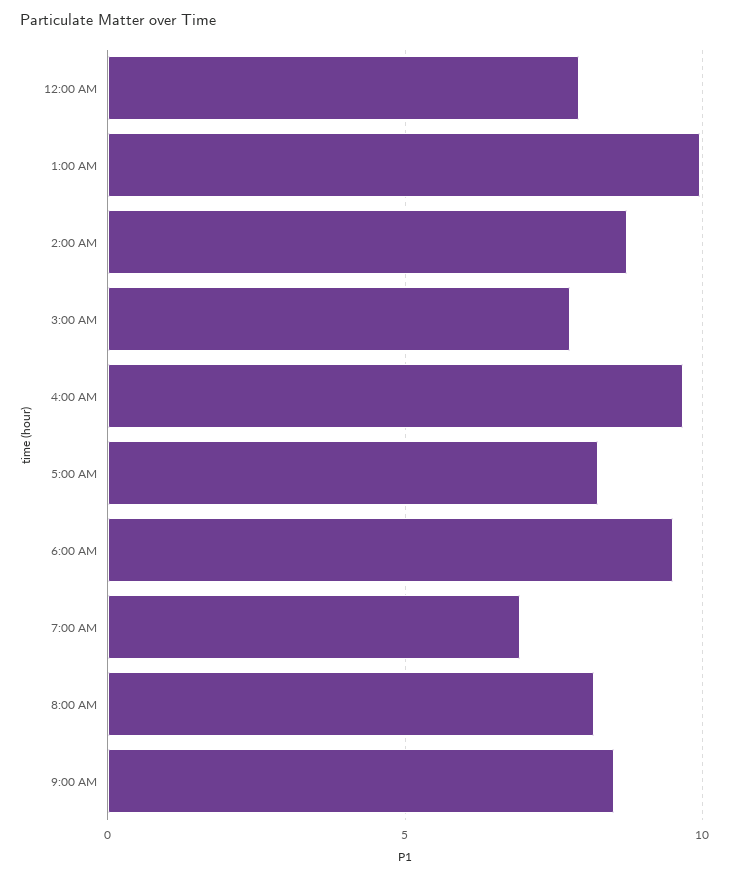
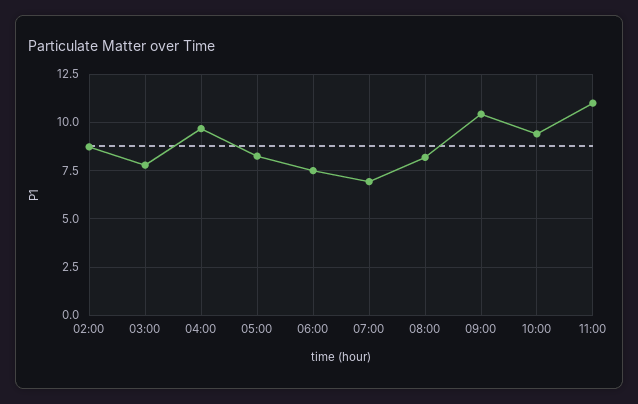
12:00 AM: 8 -> none
1:00 AM: 10 -> none
6:00 AM: 9.5 -> 7.5
9:00 AM: 8.5 -> 10.5
10:00: none -> 9.5
11:00: none -> 11

